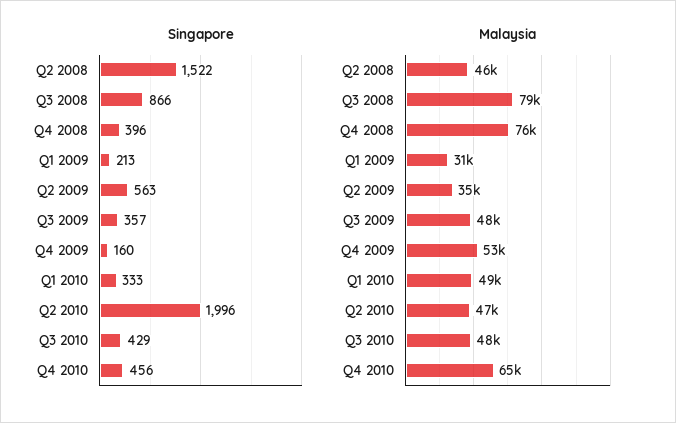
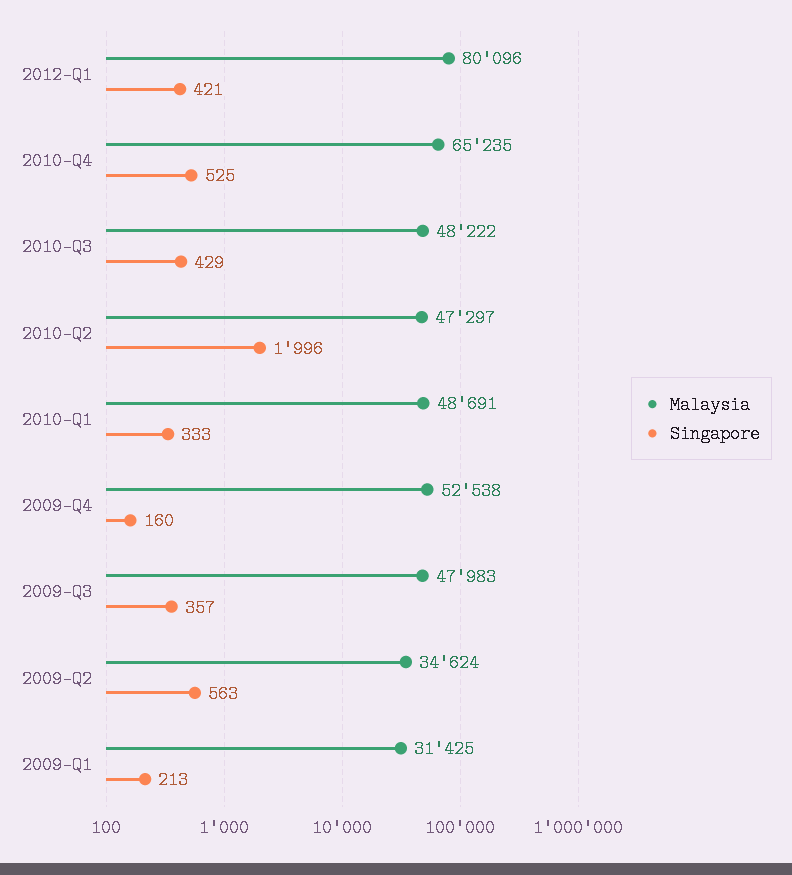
Singapore, Q2 2008: 1522 -> none
Singapore, Q3 2008: 866 -> none
Singapore, Q4 2008: 396 -> none
Singapore, Q4 2010: 456 -> 525
Malaysia, Q2 2008: 46000 -> none
Malaysia, Q3 2008: 79000 -> none
Malaysia, Q4 2008: 76000 -> none
Malaysia, 2012-Q1: none -> 80096
Singapore, 2012-Q1: none -> 421

